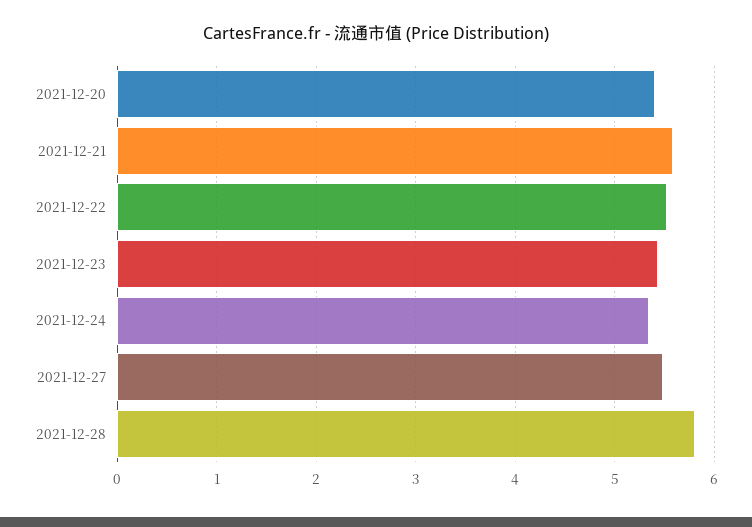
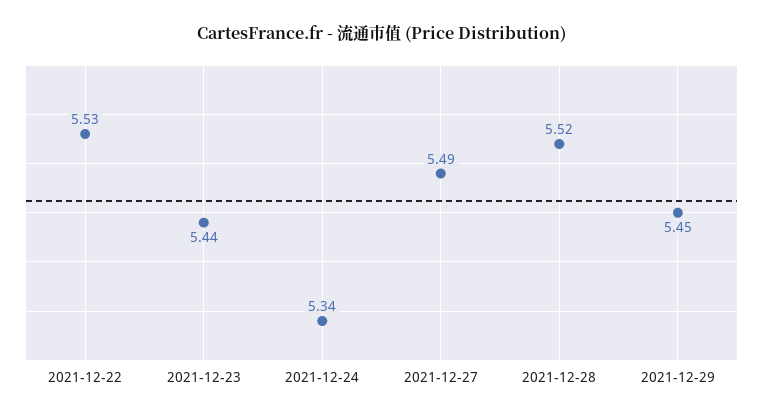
2021-12-20: 5.4 -> none
2021-12-21: 5.6 -> none
2021-12-28: 5.8 -> 5.52
2021-12-29: none -> 5.45

